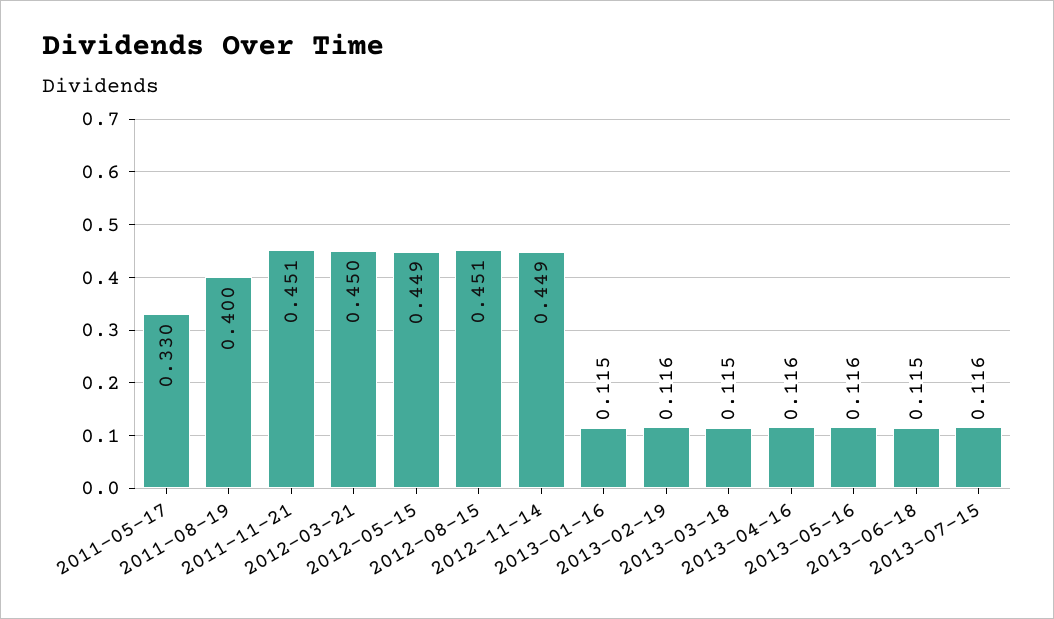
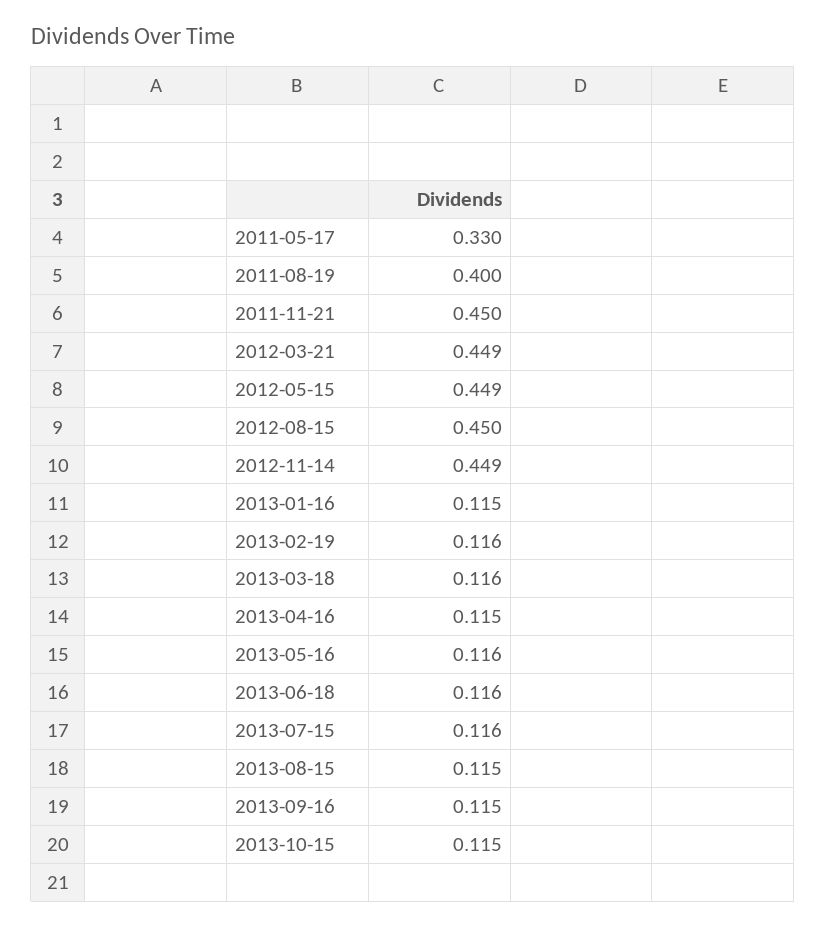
2011-11-21: 0.451 -> 0.45
2012-03-21: 0.45 -> 0.449
2012-08-15: 0.451 -> 0.45
2013-03-18: 0.115 -> 0.116
2013-04-16: 0.116 -> 0.115
2013-06-18: 0.115 -> 0.116
2013-08-15: none -> 0.115
2013-09-16: none -> 0.115
2013-10-15: none -> 0.115

